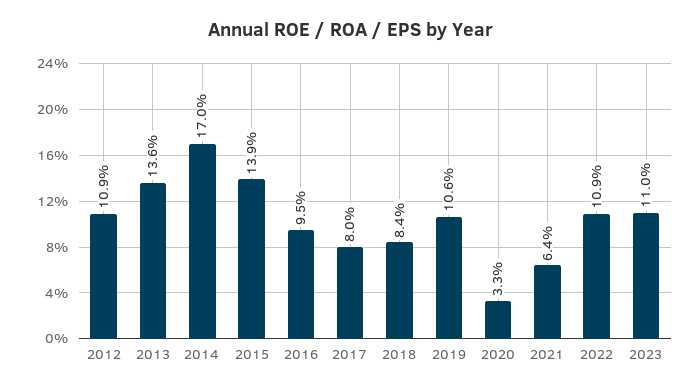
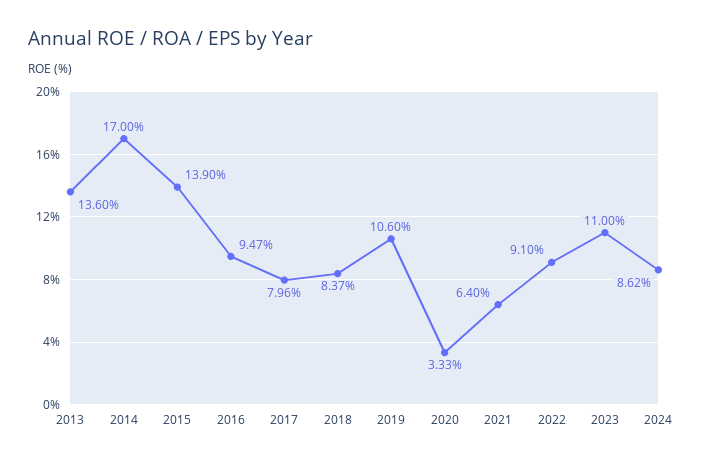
2012: 10.9 -> none
2022: 10.9 -> 9.1
2024: none -> 8.62

